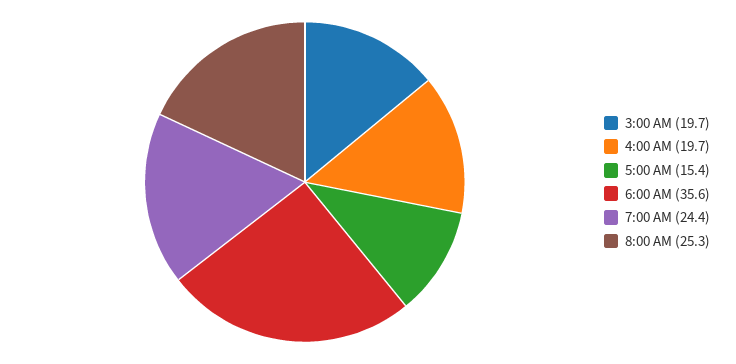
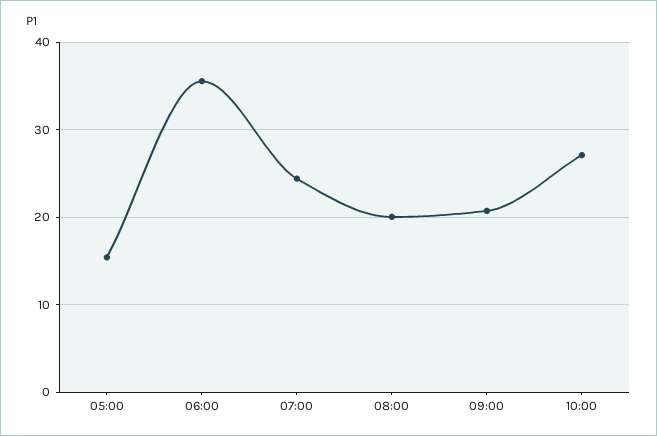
3:00 AM: 19.7 -> none
4:00 AM: 19.7 -> none
8:00 AM: 25.3 -> 20
09:00: none -> 21
10:00: none -> 27

